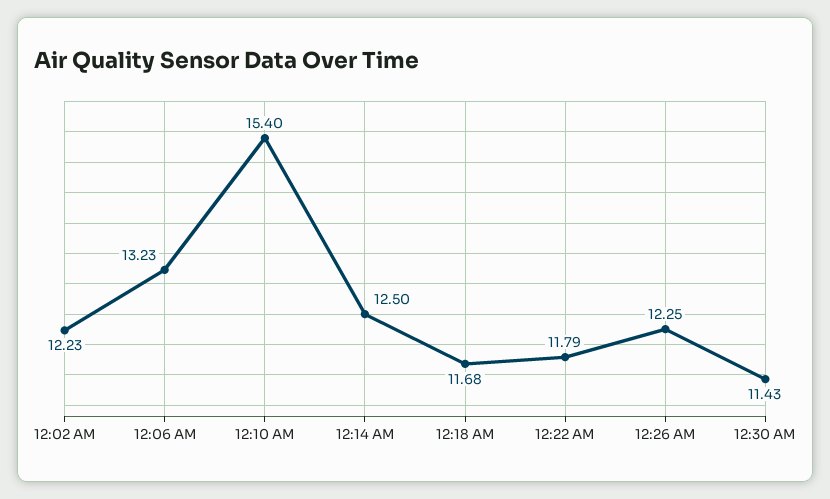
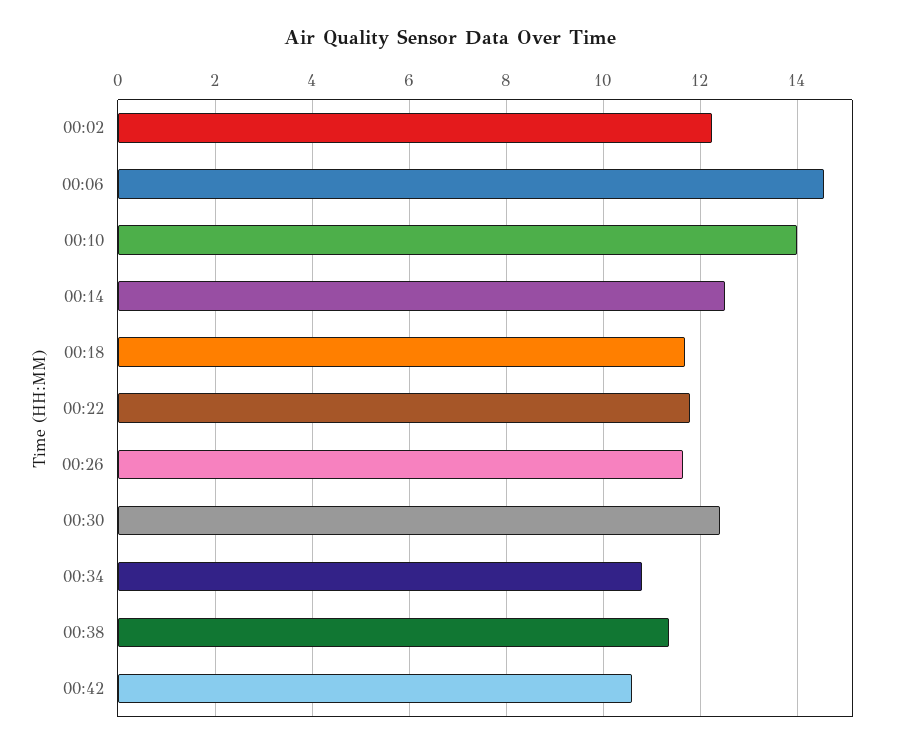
12:06 AM: 13.23 -> 14.6
12:10 AM: 15.4 -> 14
12:26 AM: 12.25 -> 11.6
12:30 AM: 11.43 -> 12.4
00:34: none -> 10.8
00:38: none -> 11.4
00:42: none -> 10.6

